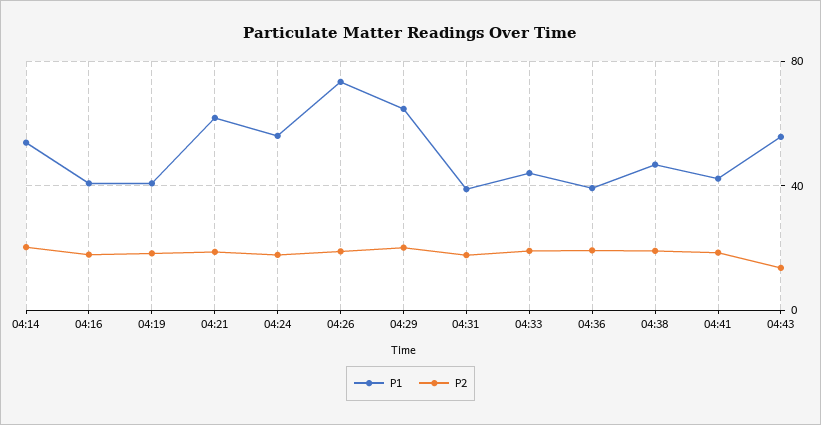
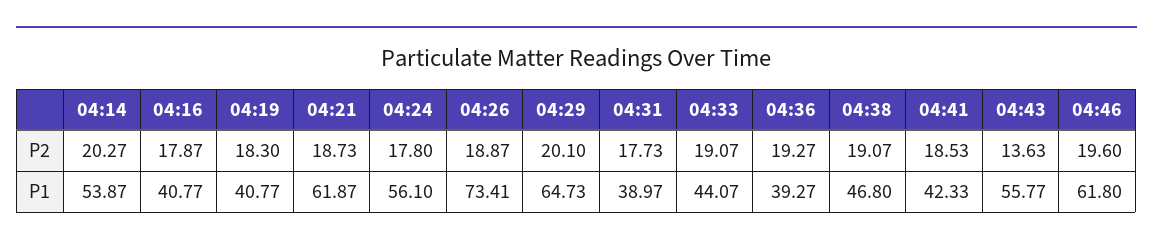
P2, 04:46: none -> 19.6
P1, 04:46: none -> 61.8

